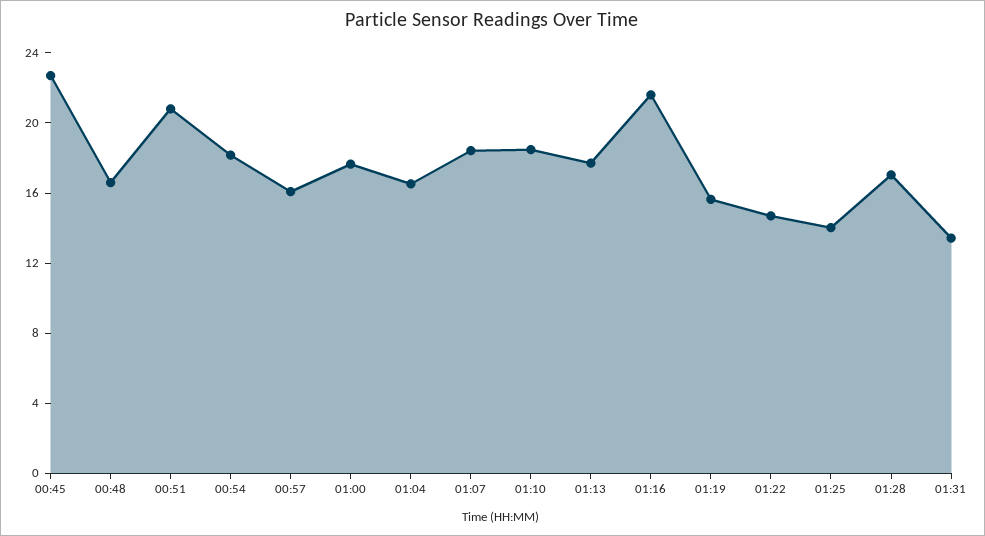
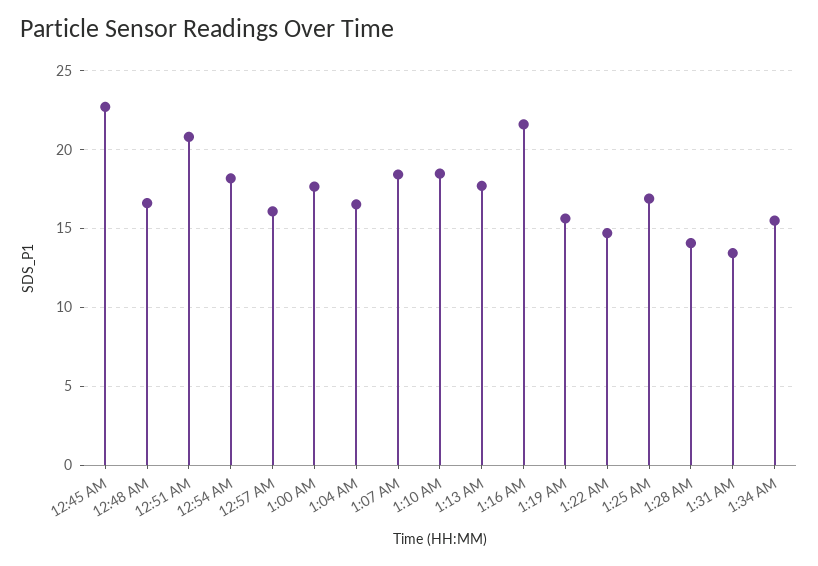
01:25: 14 -> 17
01:28: 17 -> 14
1:34 AM: none -> 15.5

